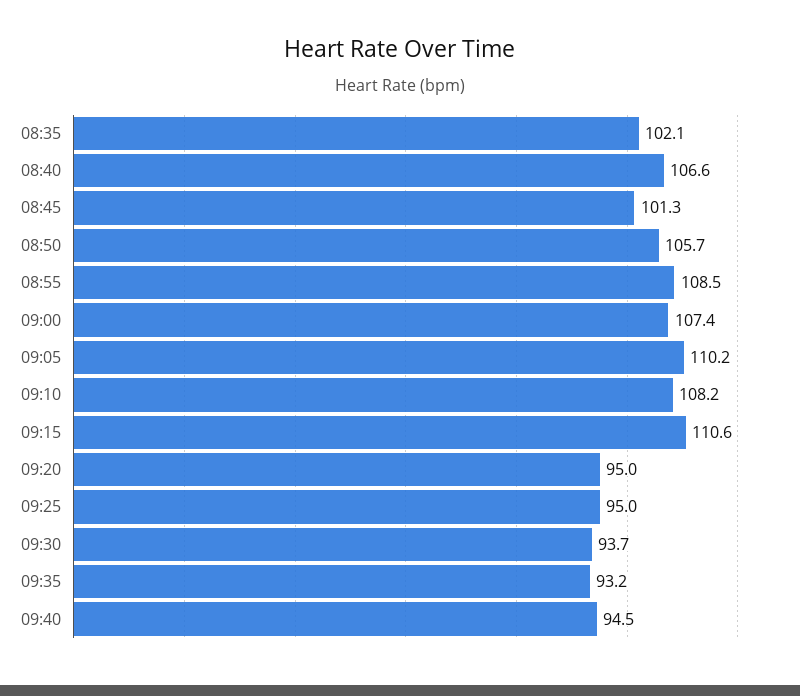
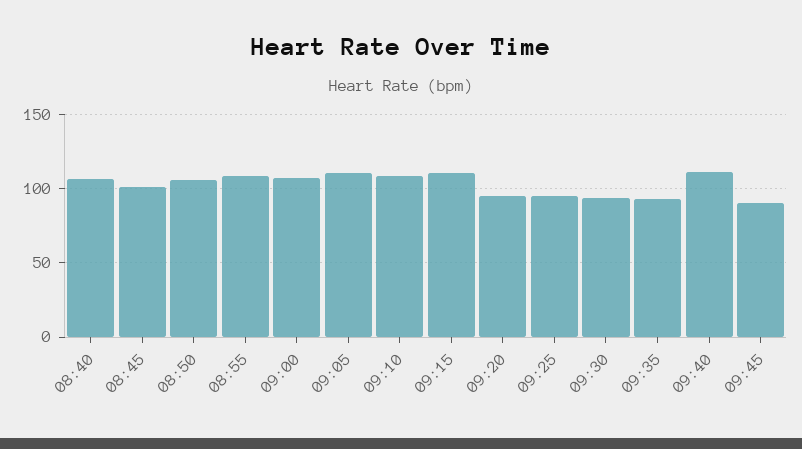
08:35: 102.1 -> none
09:40: 94.5 -> 110
09:45: none -> 90

